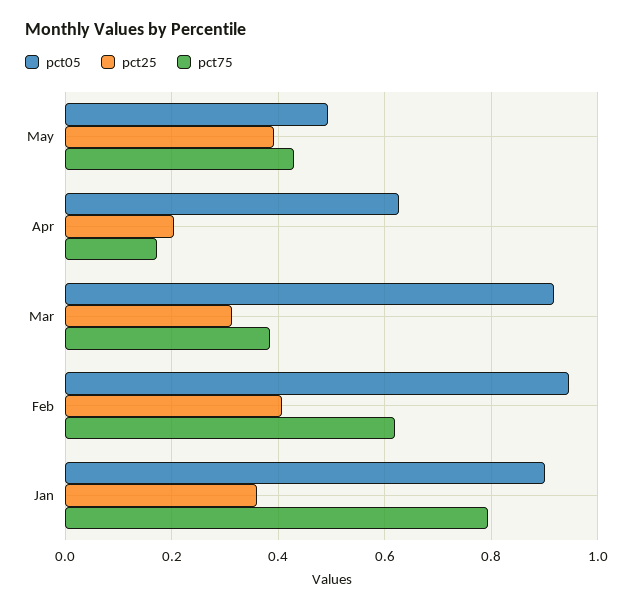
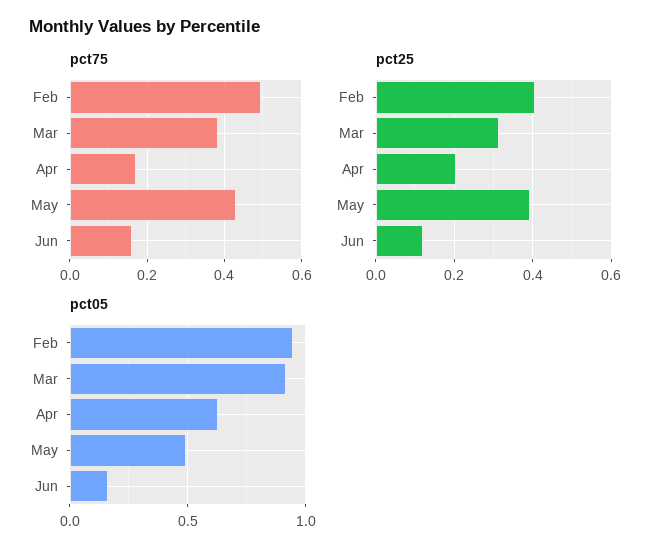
pct75, Feb: 0.62 -> 0.5
pct05, Jan: 0.9 -> none
pct25, Jan: 0.36 -> none
pct75, Jan: 0.8 -> none
pct75, Jun: none -> 0.16
pct25, Jun: none -> 0.12
pct05, Jun: none -> 0.15

